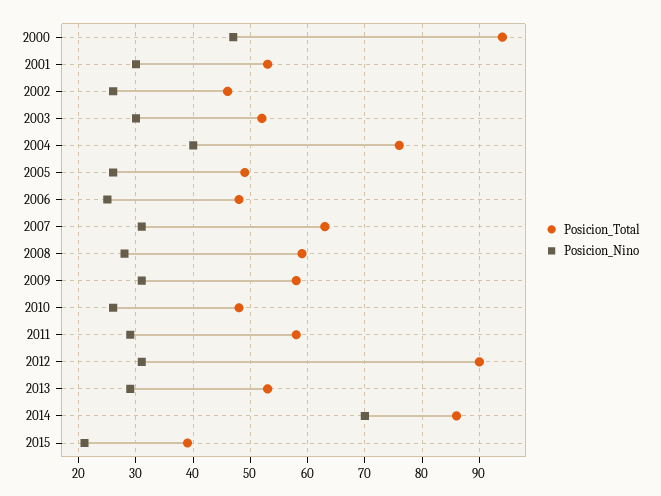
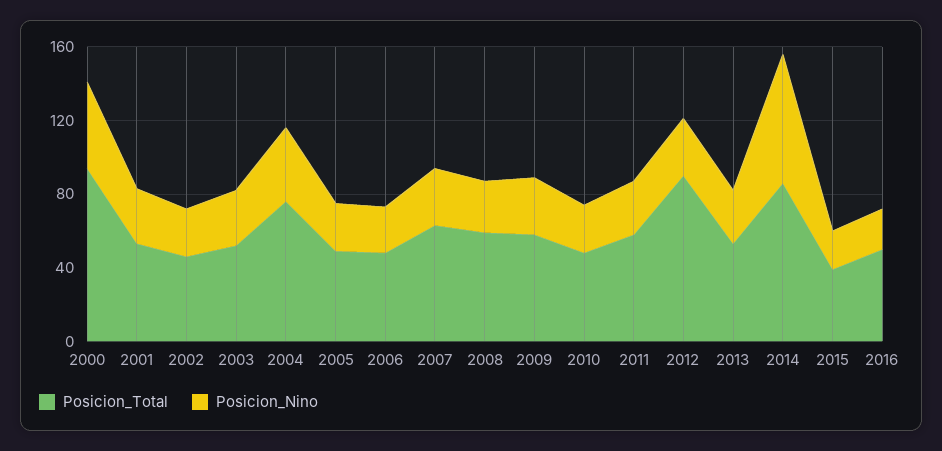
Posicion_Total, 2016: none -> 50
Posicion_Nino, 2016: none -> 20

